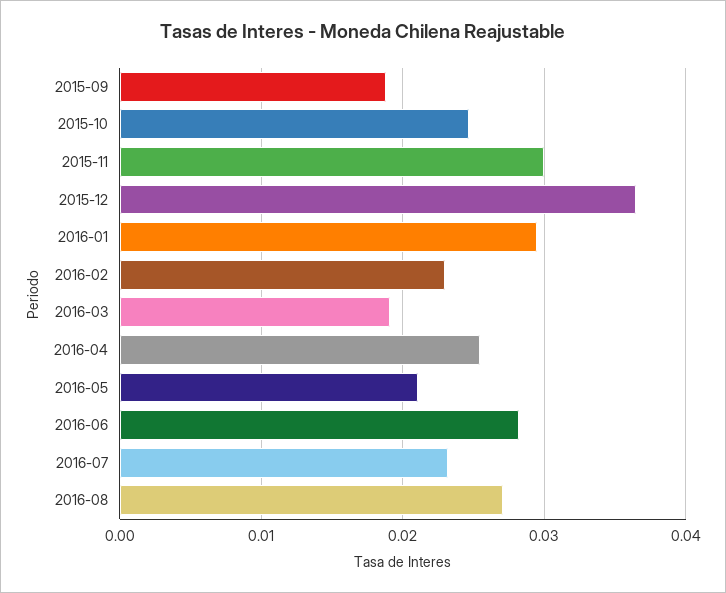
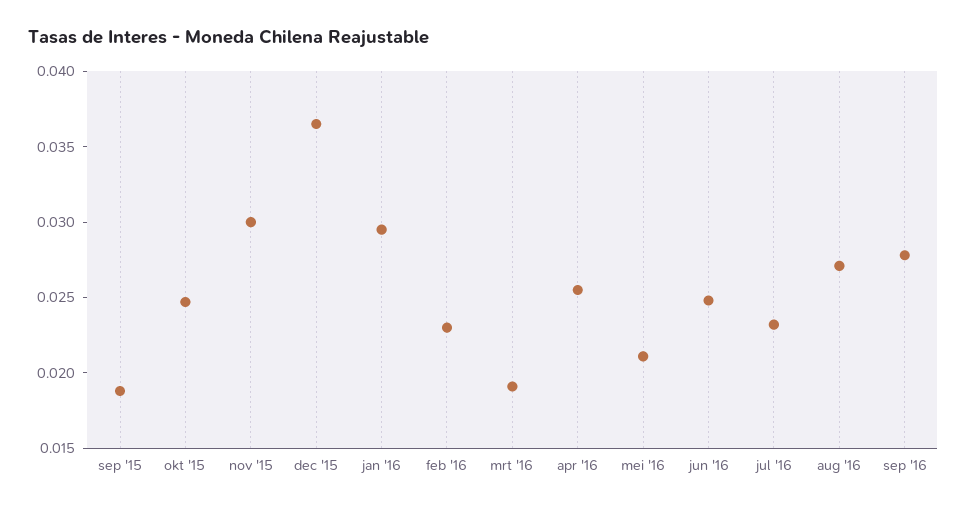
2016-06: 0.028 -> 0.025
sep '16: none -> 0.028

